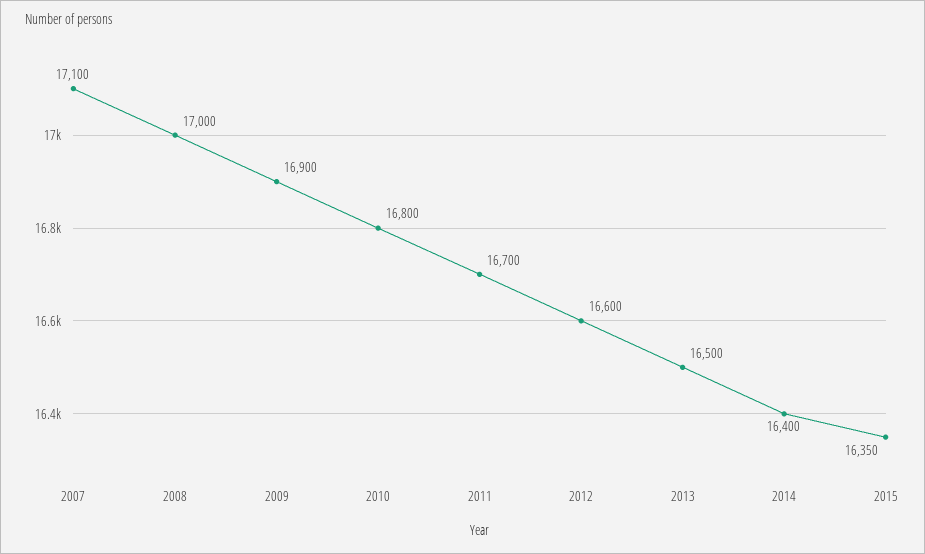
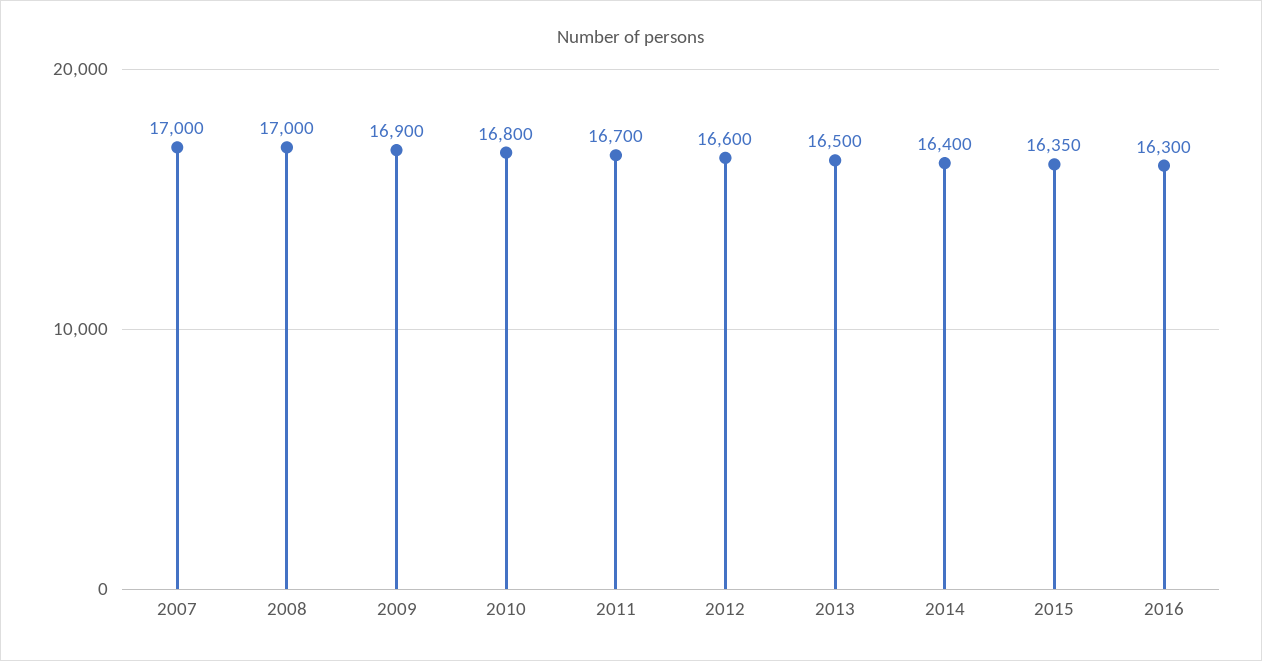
2007: 17100 -> 17000
2016: none -> 16300

